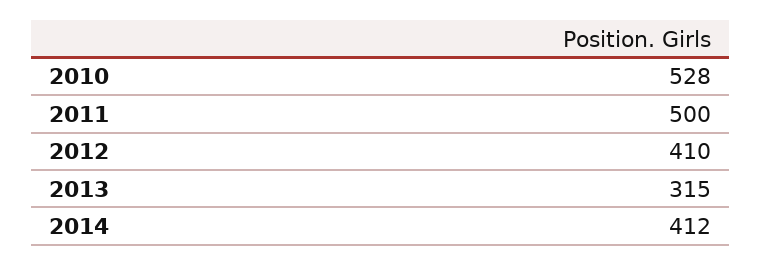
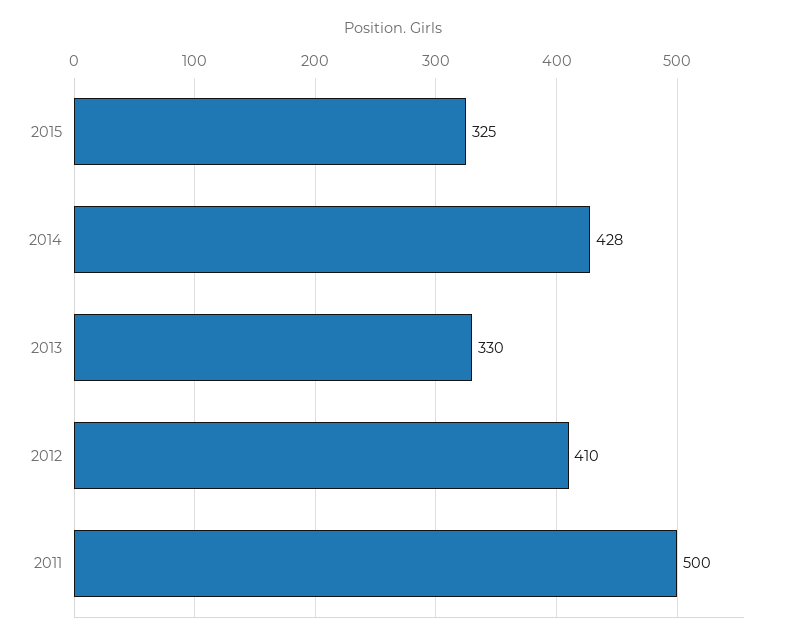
2010: 528 -> none
2013: 315 -> 330
2014: 412 -> 428
2015: none -> 325

